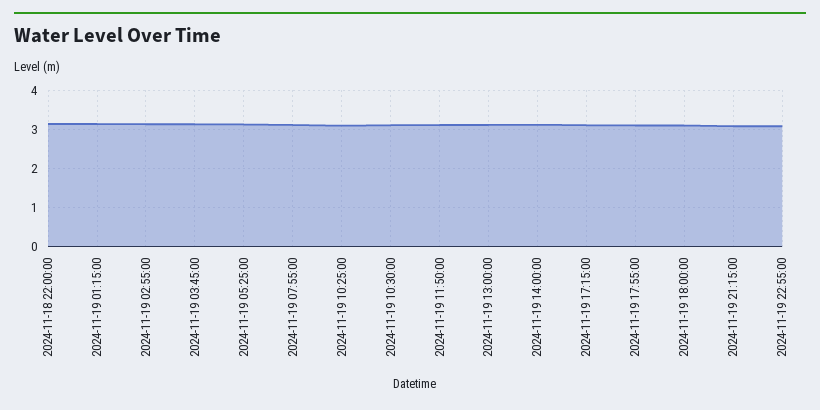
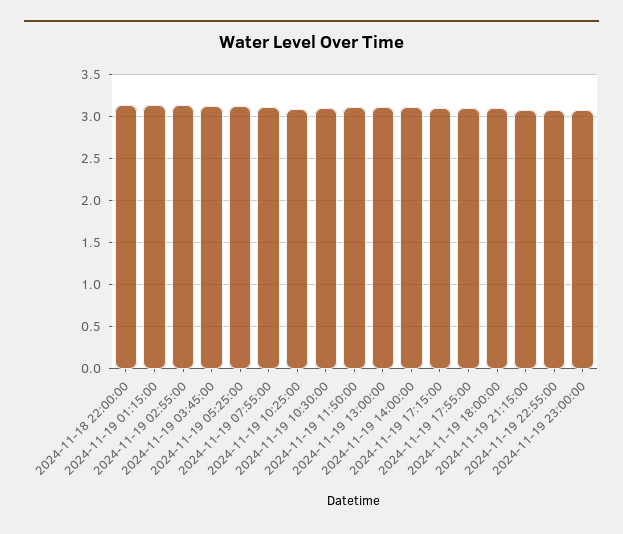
2024-11-19 23:00:00: none -> 3.1

